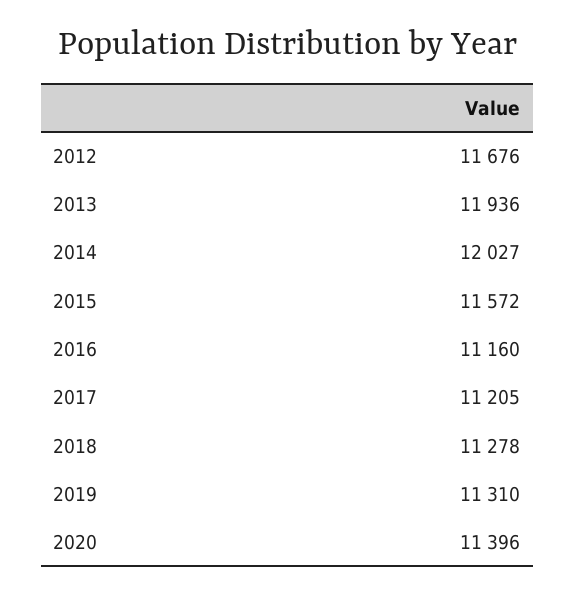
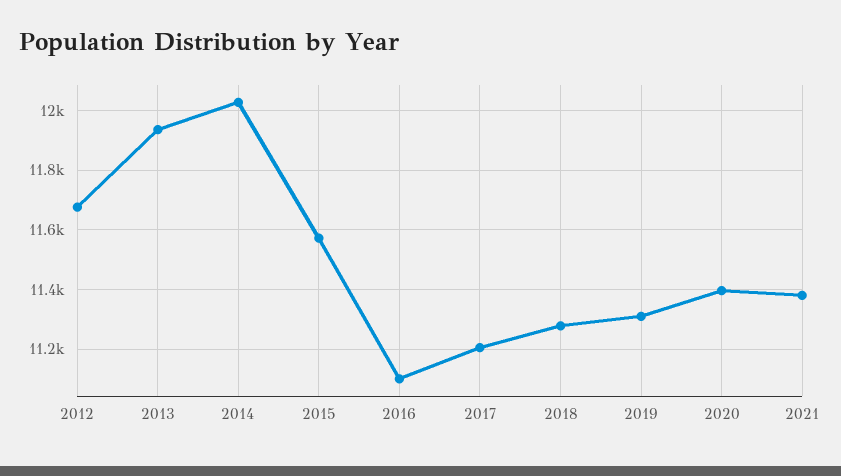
2016: 11160 -> 11100
2021: none -> 11375

